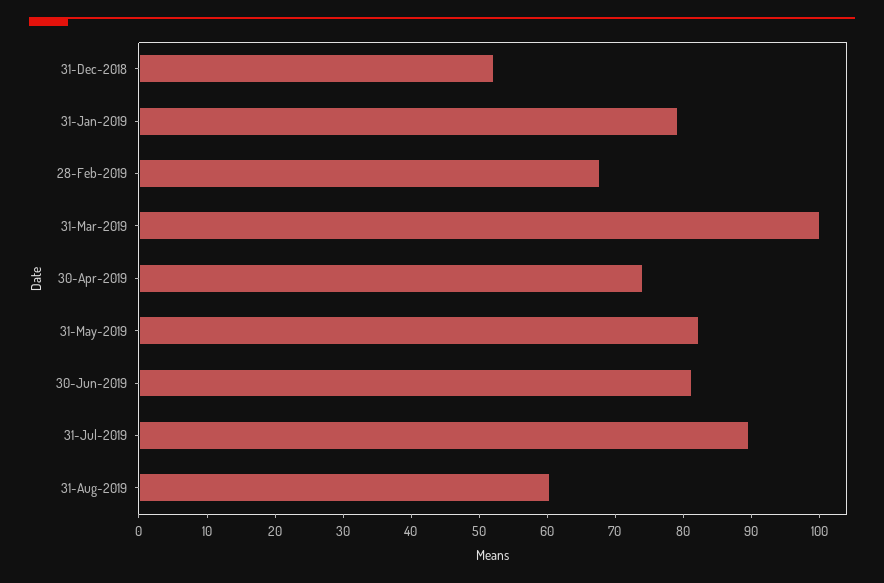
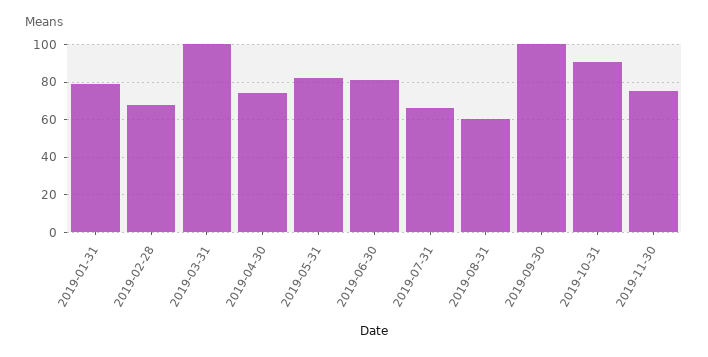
31-Dec-2018: 52 -> none
31-Jul-2019: 90 -> 65
2019-09-30: none -> 100
2019-10-31: none -> 90
2019-11-30: none -> 75

